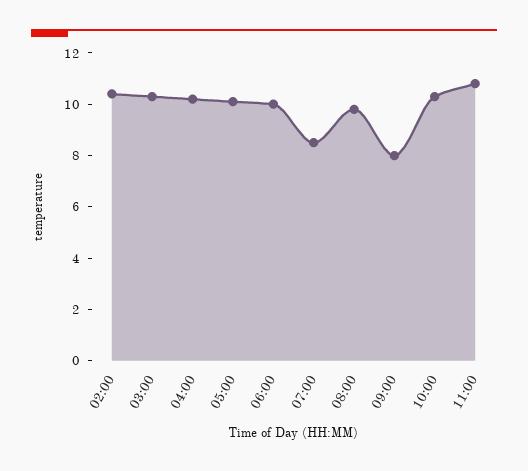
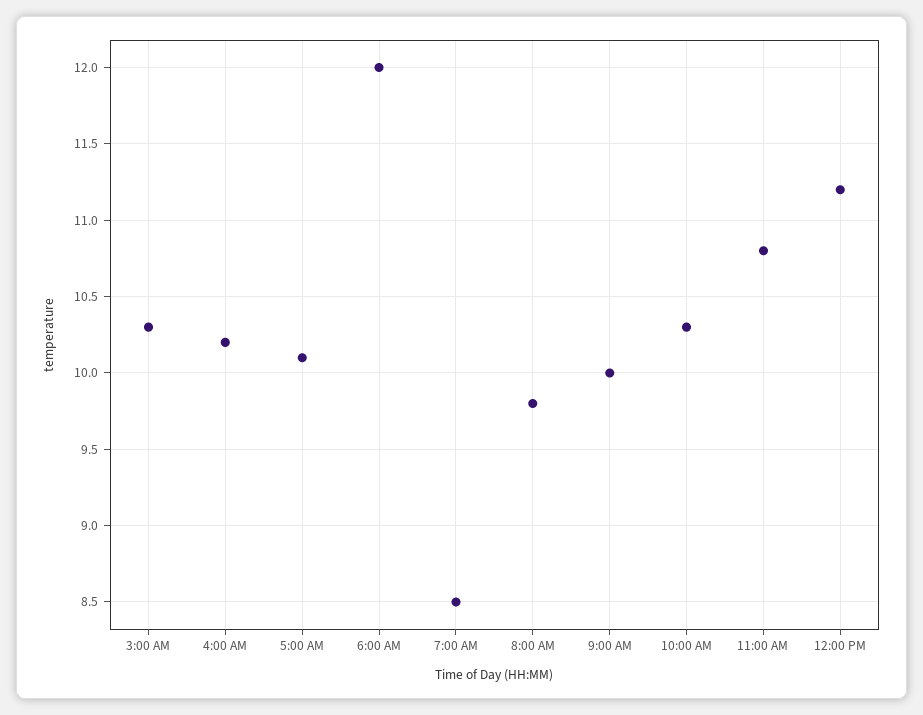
02:00: 10.5 -> none
06:00: 10 -> 12
09:00: 8 -> 10
12:00 PM: none -> 11.2

